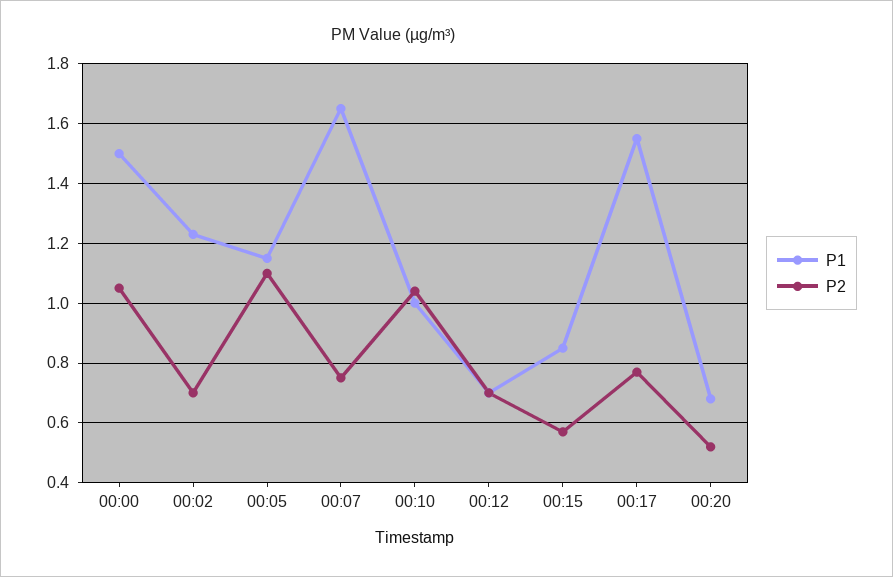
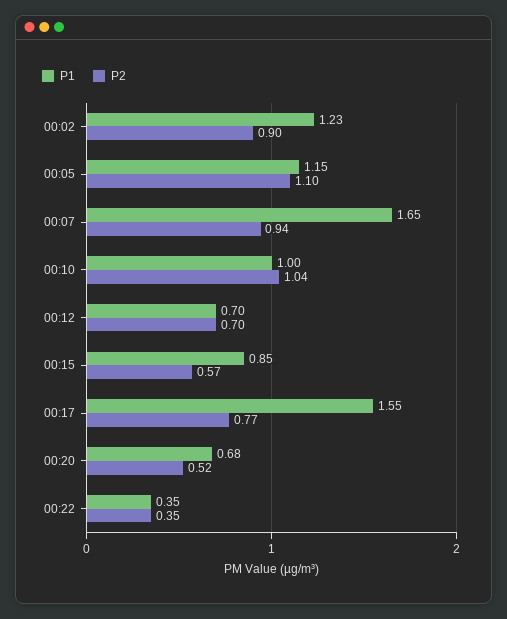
P1, 00:00: 1.5 -> none
P2, 00:00: 1.05 -> none
P2, 00:02: 0.7 -> 0.9
P2, 00:07: 0.75 -> 0.94
P1, 00:22: none -> 0.35
P2, 00:22: none -> 0.35

